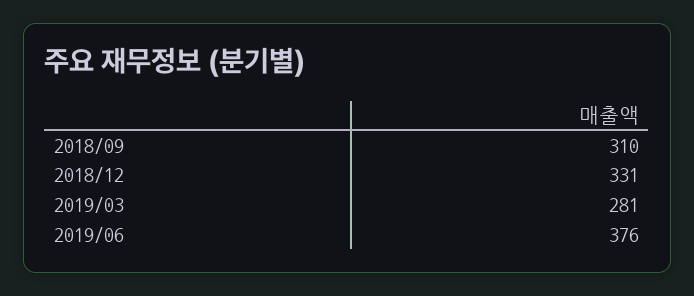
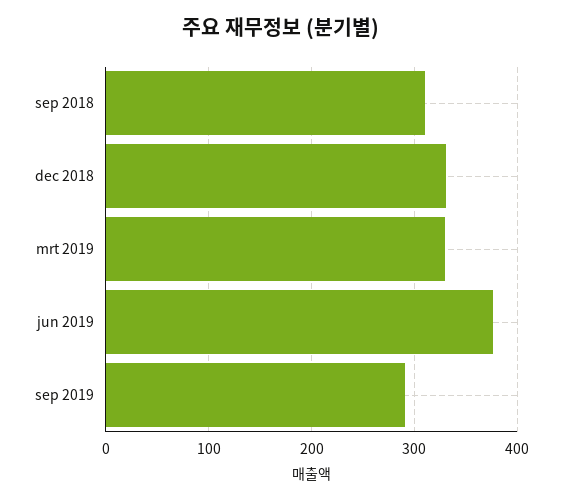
2019/03: 281 -> 330
sep 2019: none -> 290

